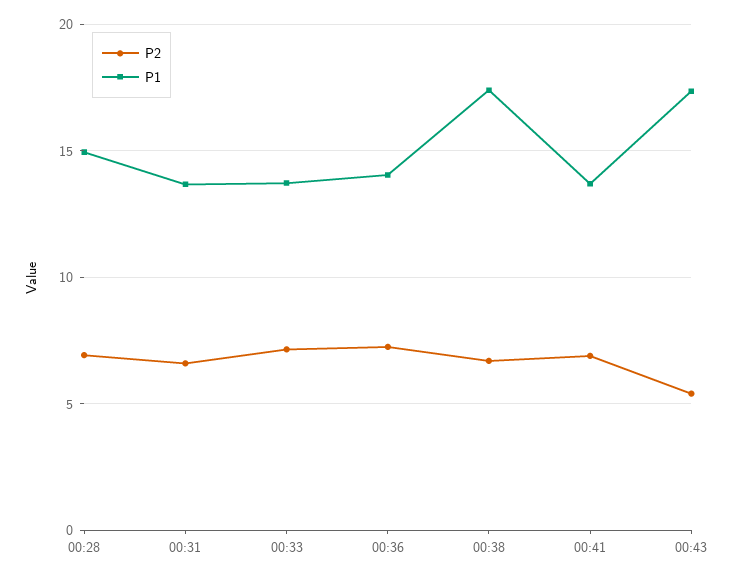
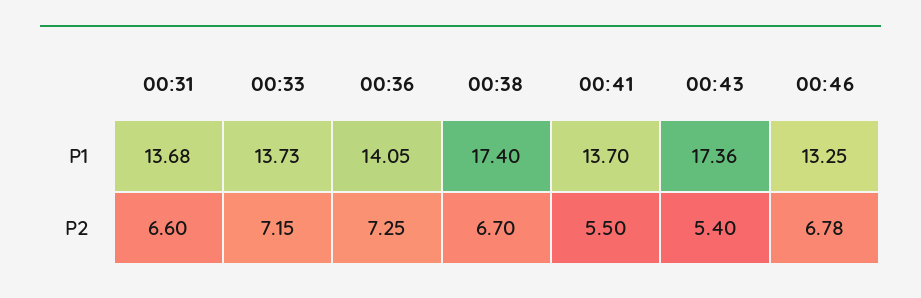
P2, 00:28: 7 -> none
P1, 00:28: 15 -> none
P2, 00:41: 7 -> 5.5
P1, 00:46: none -> 13.25
P2, 00:46: none -> 6.78

